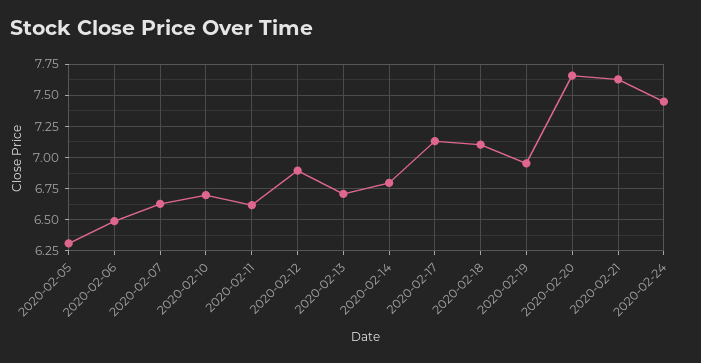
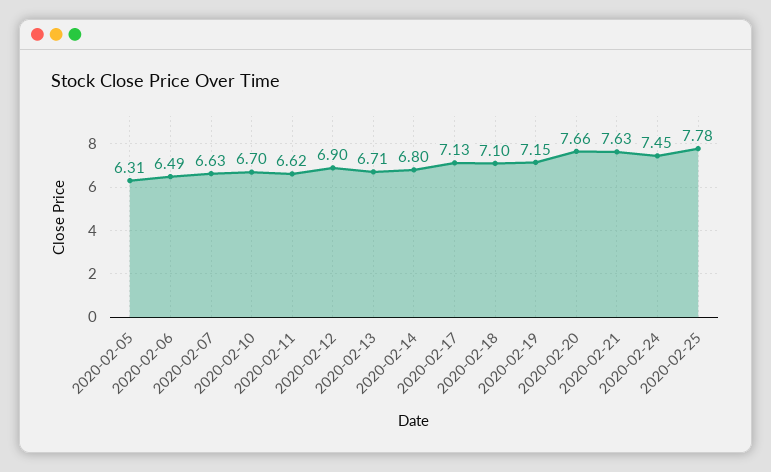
2020-02-19: 6.95 -> 7.15
2020-02-25: none -> 7.78

